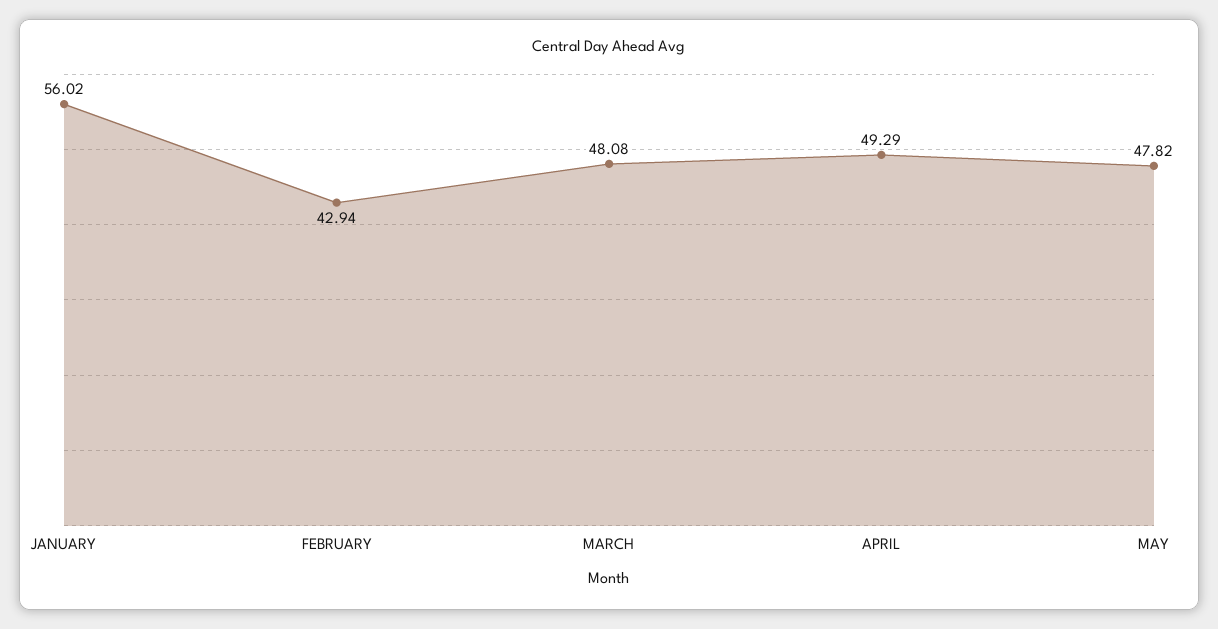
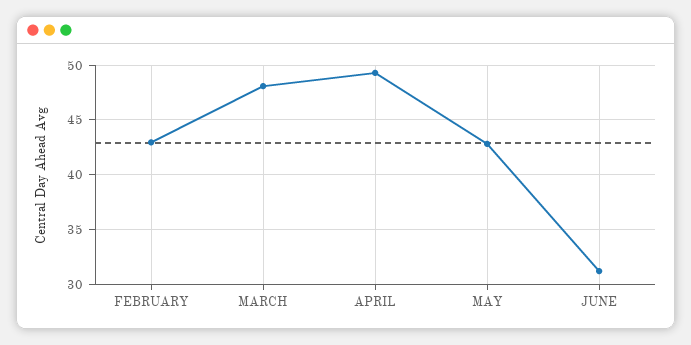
JANUARY: 56.02 -> none
MAY: 47.82 -> 43
JUNE: none -> 31

